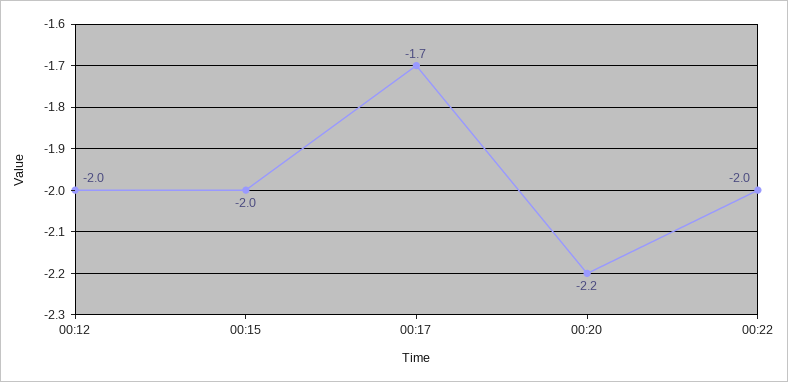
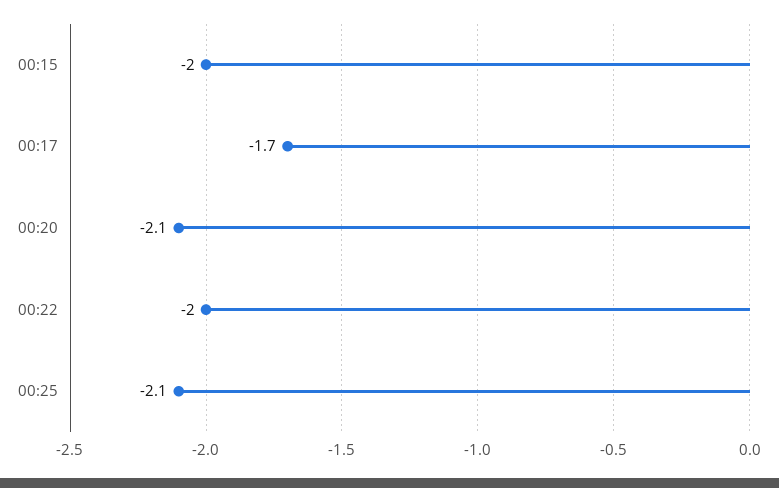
00:12: -2 -> none
00:20: -2.2 -> -2.1
00:25: none -> -2.1

